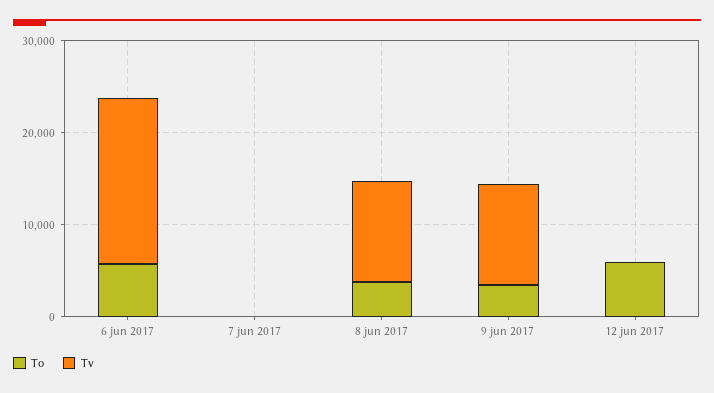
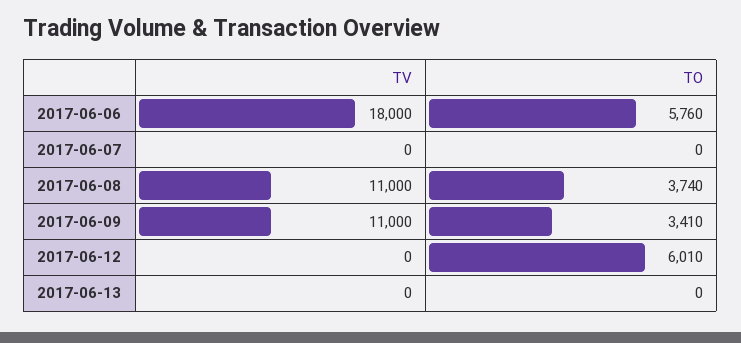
Tv, 2017-06-13: none -> 0
To, 2017-06-13: none -> 0

